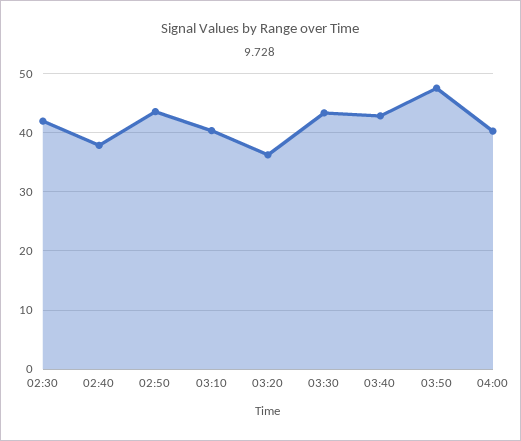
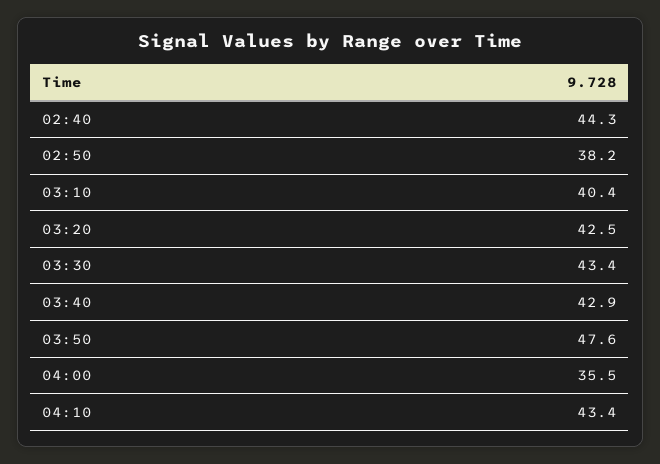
02:30: 42 -> none
02:40: 38 -> 44.3
02:50: 44 -> 38.2
03:20: 36 -> 42.5
04:00: 40 -> 35.5
04:10: none -> 43.4

